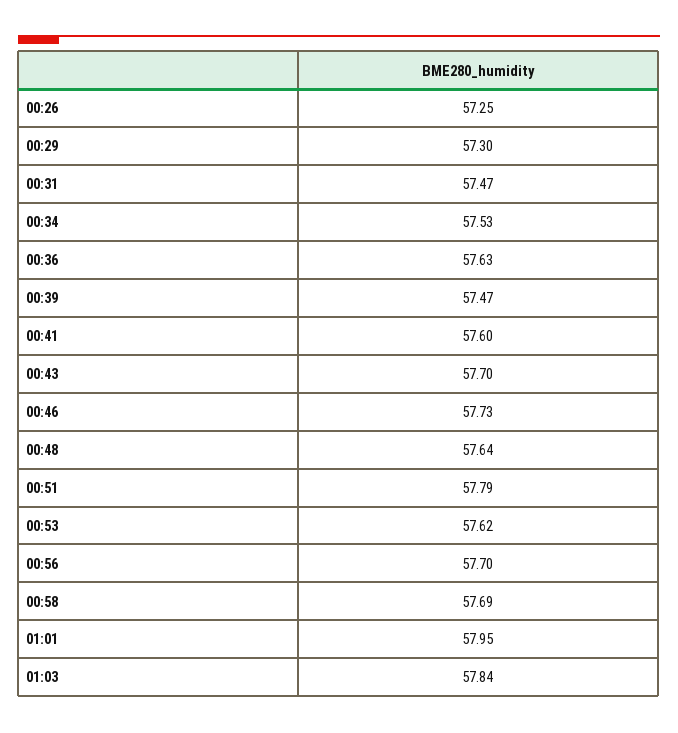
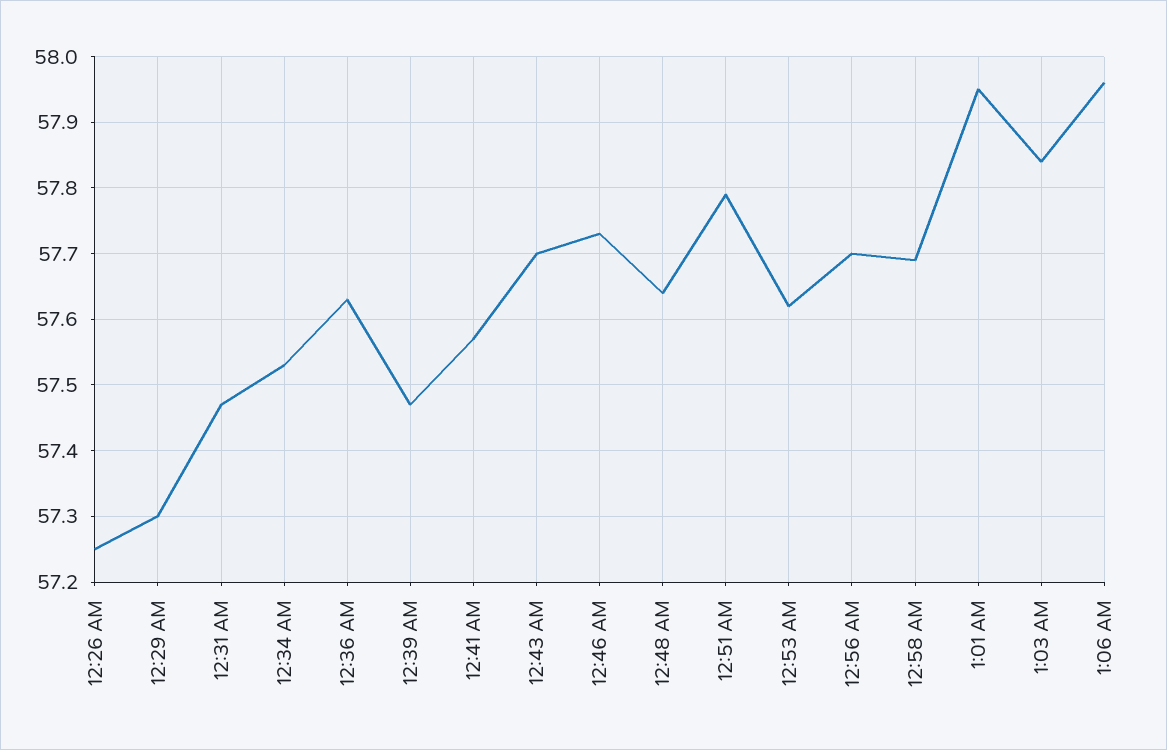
00:41: 57.6 -> 57.57
1:06 AM: none -> 57.96

